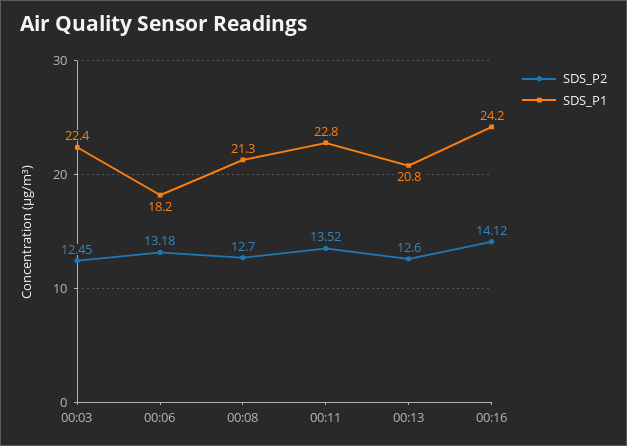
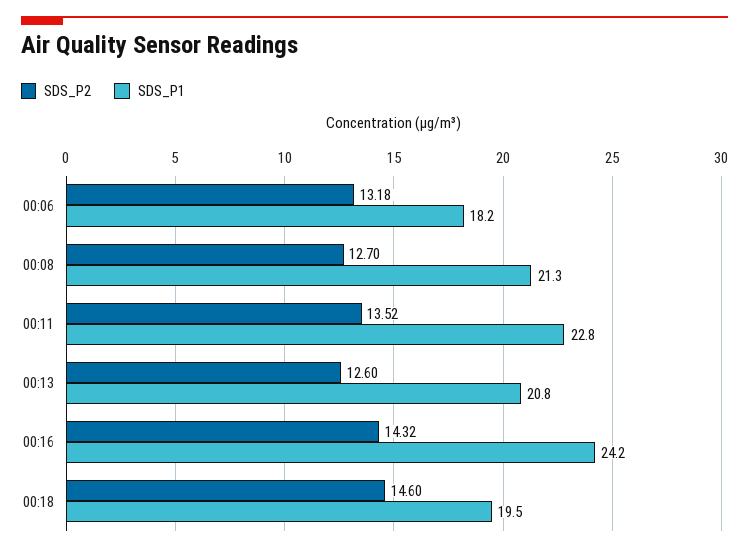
SDS_P2, 00:03: 12.45 -> none
SDS_P1, 00:03: 22.4 -> none
SDS_P2, 00:16: 14.12 -> 14.32
SDS_P2, 00:18: none -> 14.6
SDS_P1, 00:18: none -> 19.5

